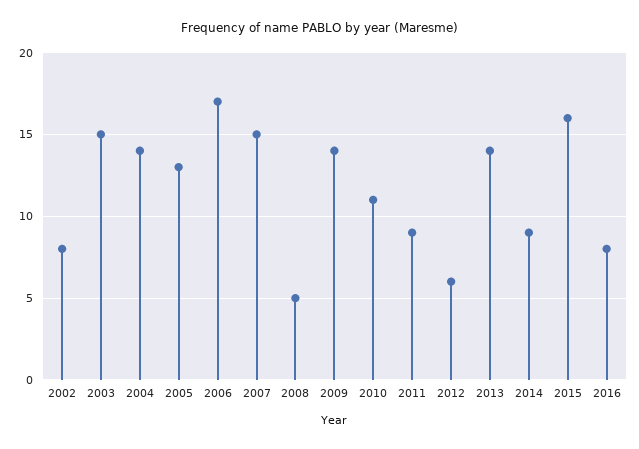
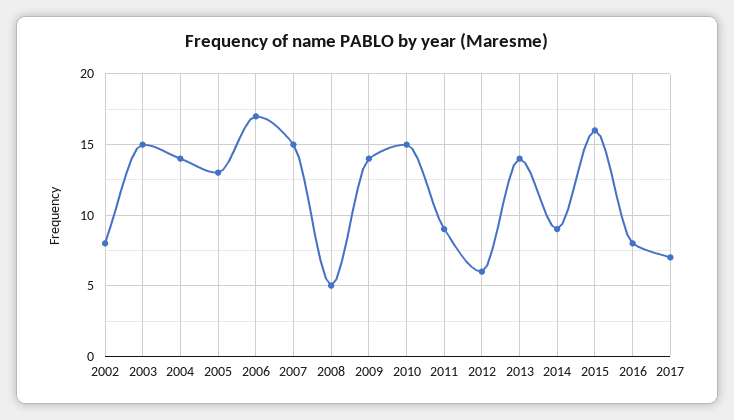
2010: 11 -> 15
2017: none -> 7

